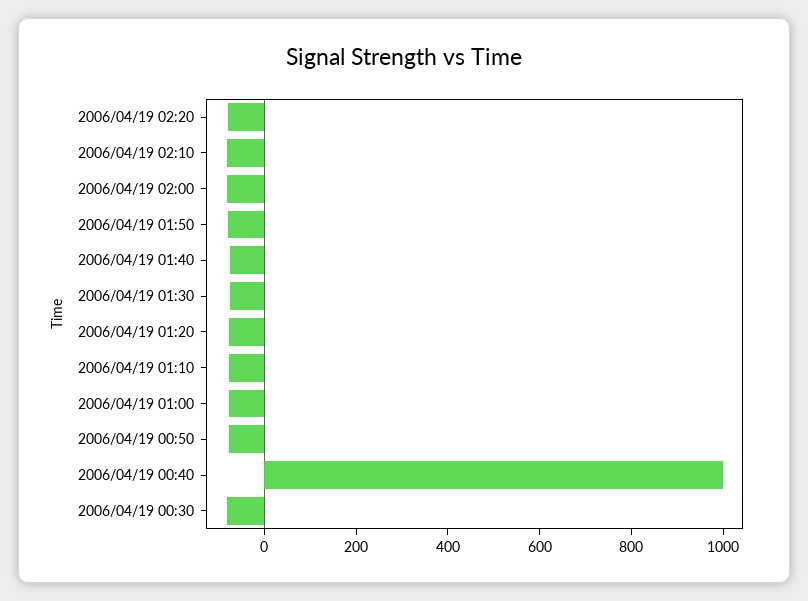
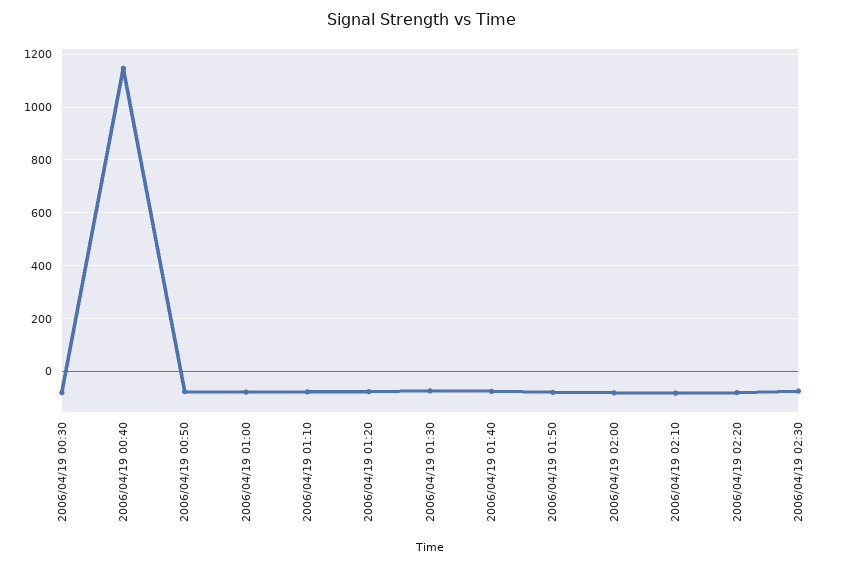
2006/04/19 00:40: 1000 -> 1150
2006/04/19 02:30: none -> -75

